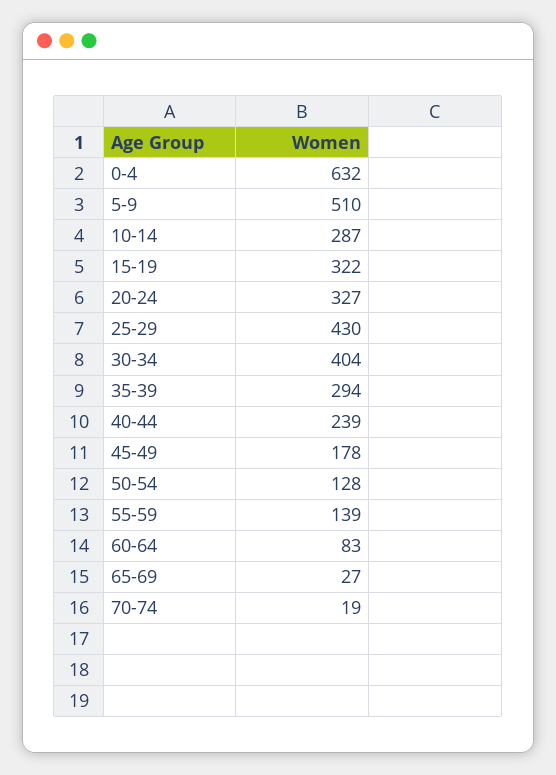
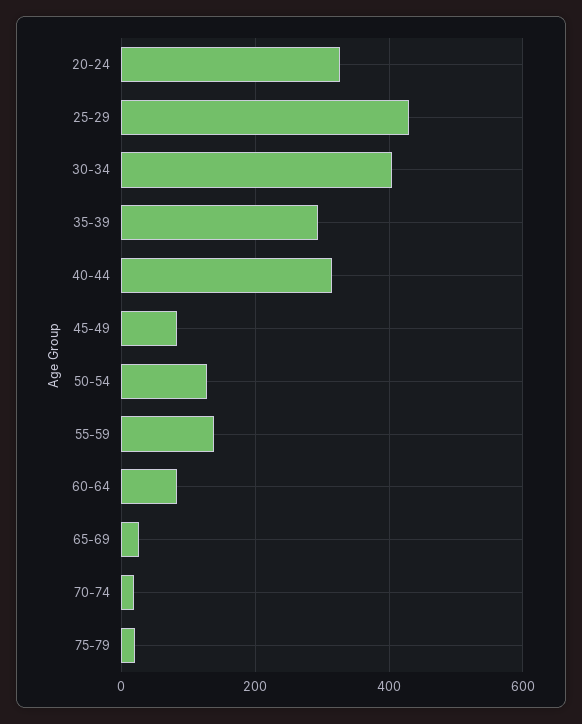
0-4: 632 -> none
5-9: 510 -> none
10-14: 287 -> none
15-19: 322 -> none
40-44: 239 -> 320
45-49: 178 -> 80
75-79: none -> 20

